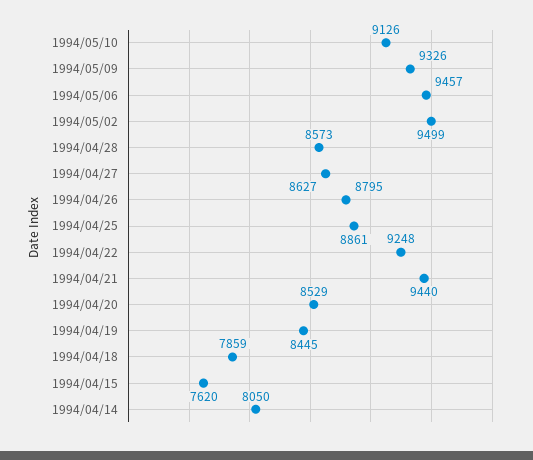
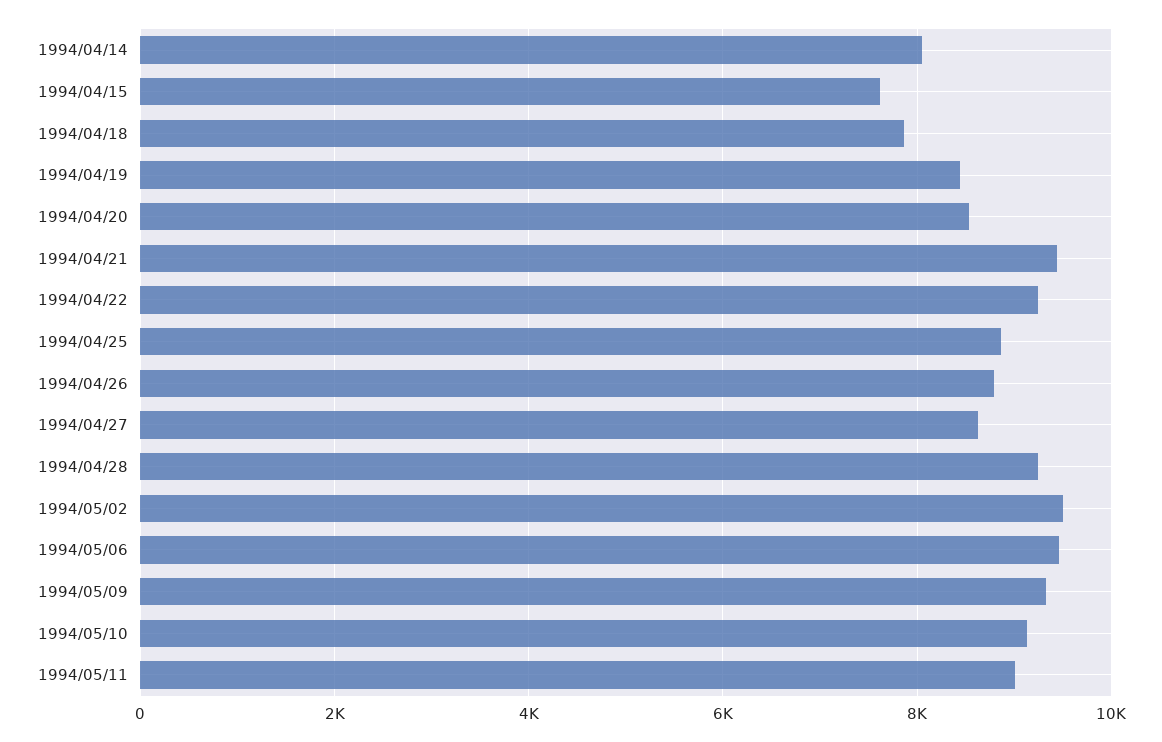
1994/04/28: 8573 -> 9200
1994/05/11: none -> 9000

